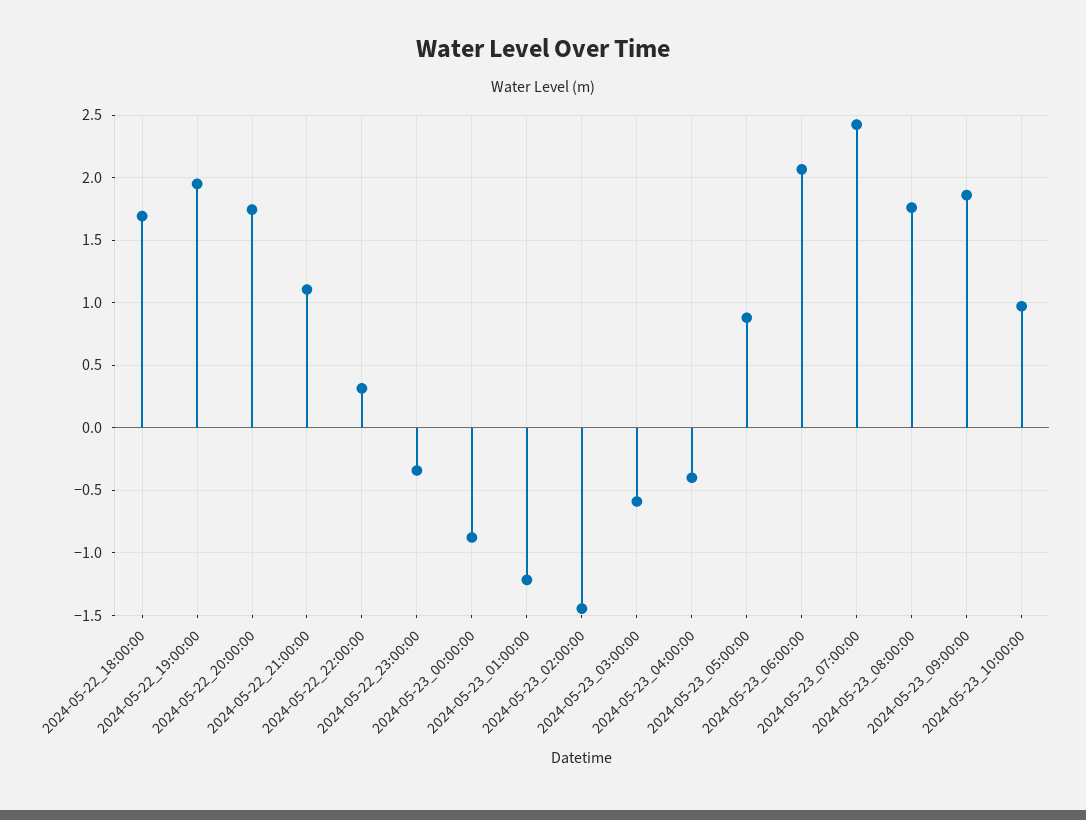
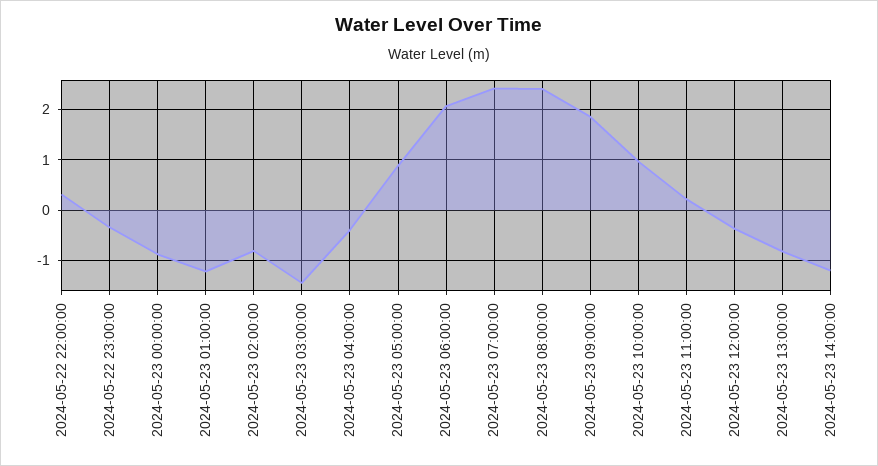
2024-05-22_18:00:00: 1.7 -> none
2024-05-22_19:00:00: 1.95 -> none
2024-05-22_20:00:00: 1.75 -> none
2024-05-22_21:00:00: 1.1 -> none
2024-05-23_02:00:00: -1.45 -> -0.8
2024-05-23_03:00:00: -0.6 -> -1.4
2024-05-23_08:00:00: 1.75 -> 2.4
2024-05-23 11:00:00: none -> 0.2
2024-05-23 12:00:00: none -> -0.4
2024-05-23 13:00:00: none -> -0.8
2024-05-23 14:00:00: none -> -1.2

